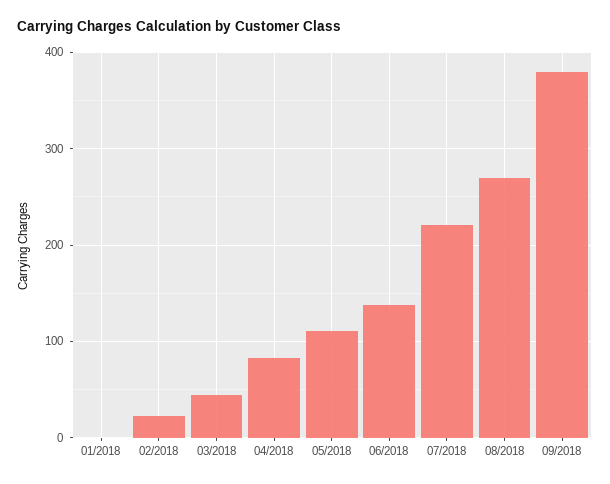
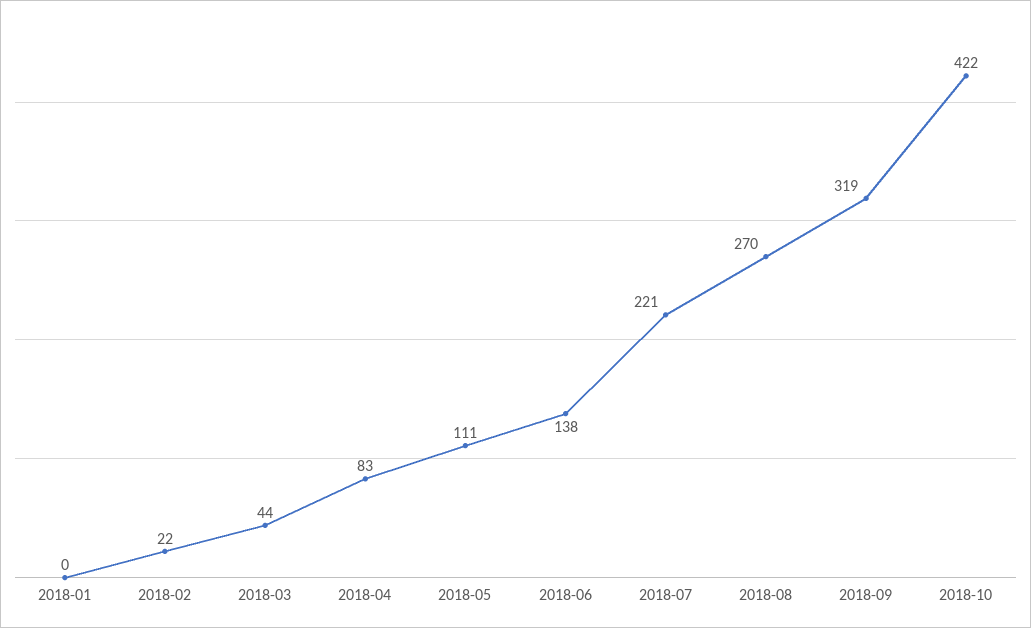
09/2018: 380 -> 319
2018-10: none -> 422

